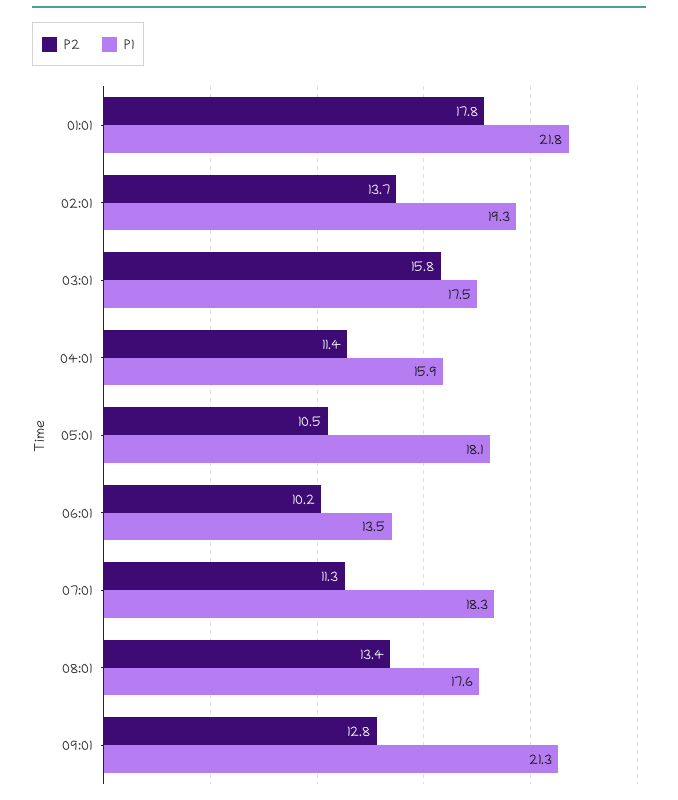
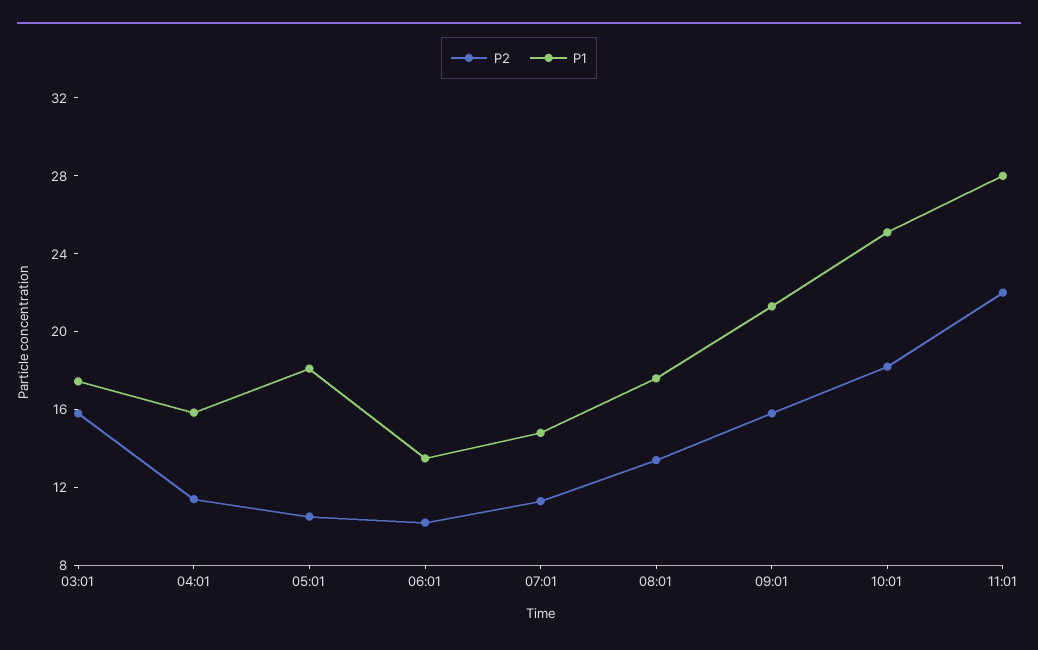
P2, 01:01: 17.8 -> none
P1, 01:01: 21.8 -> none
P2, 02:01: 13.7 -> none
P1, 02:01: 19.3 -> none
P1, 07:01: 18.3 -> 15
P2, 09:01: 12.8 -> 16
P2, 10:01: none -> 18
P1, 10:01: none -> 25
P2, 11:01: none -> 22
P1, 11:01: none -> 28

